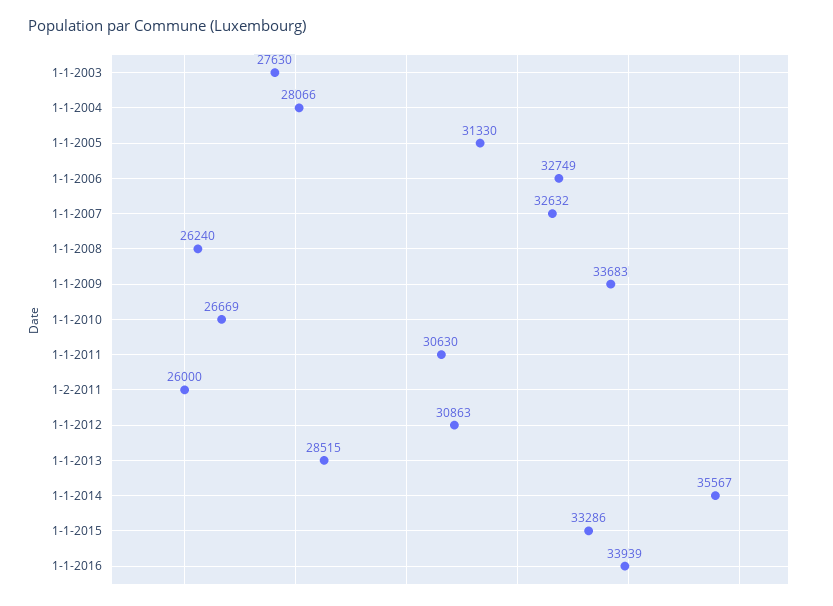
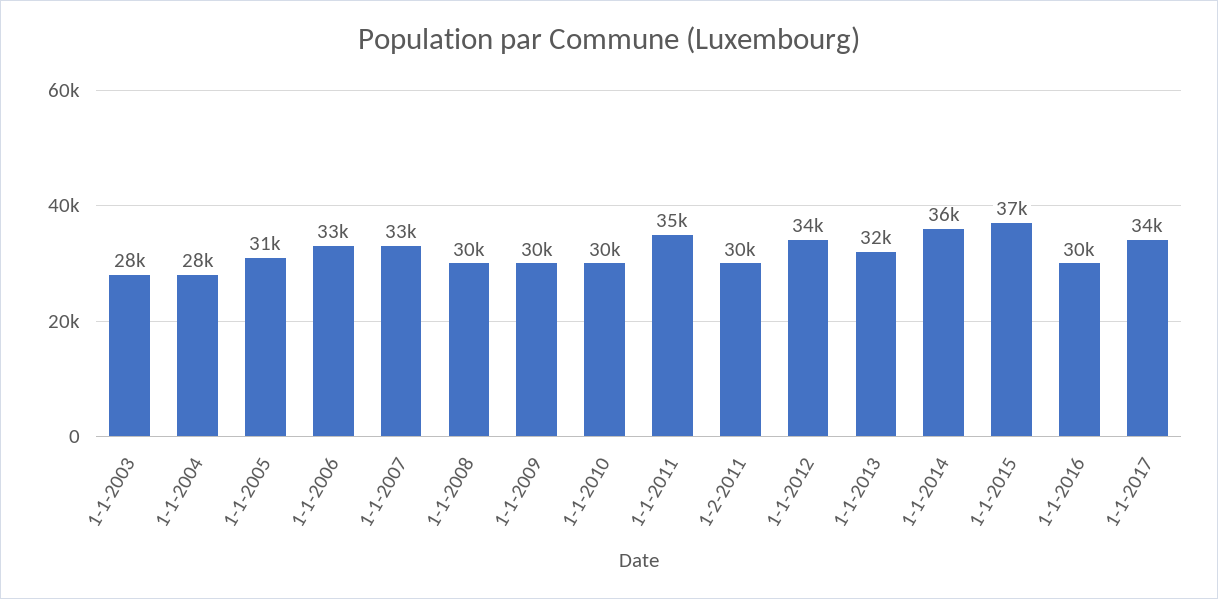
1-1-2008: 26240 -> 30000
1-1-2009: 33683 -> 30000
1-1-2010: 26669 -> 30000
1-1-2011: 30630 -> 35000
1-2-2011: 26000 -> 30000
1-1-2012: 30863 -> 34000
1-1-2013: 28515 -> 32000
1-1-2015: 33286 -> 37000
1-1-2016: 33939 -> 30000
1-1-2017: none -> 34000

